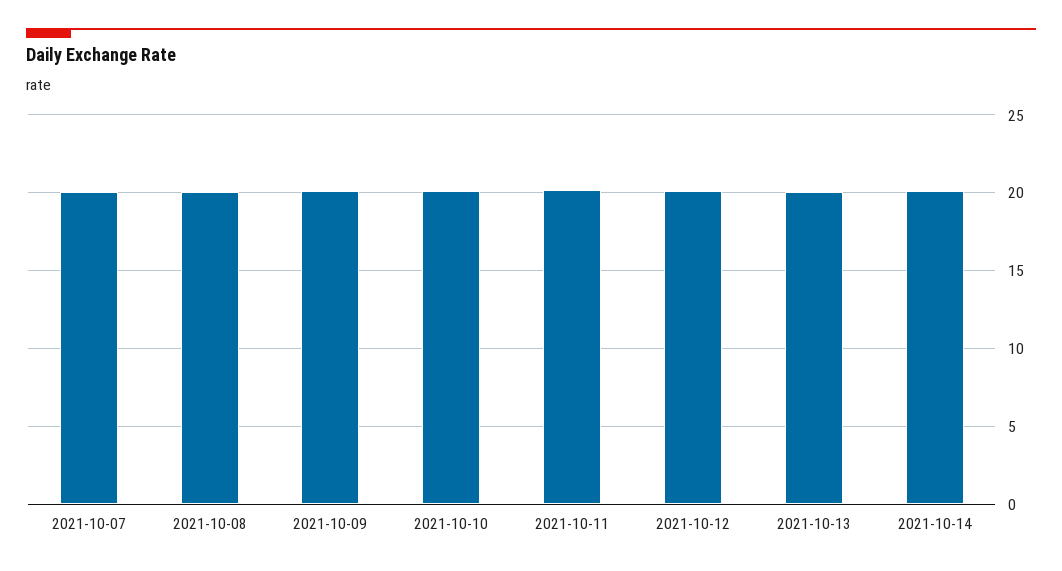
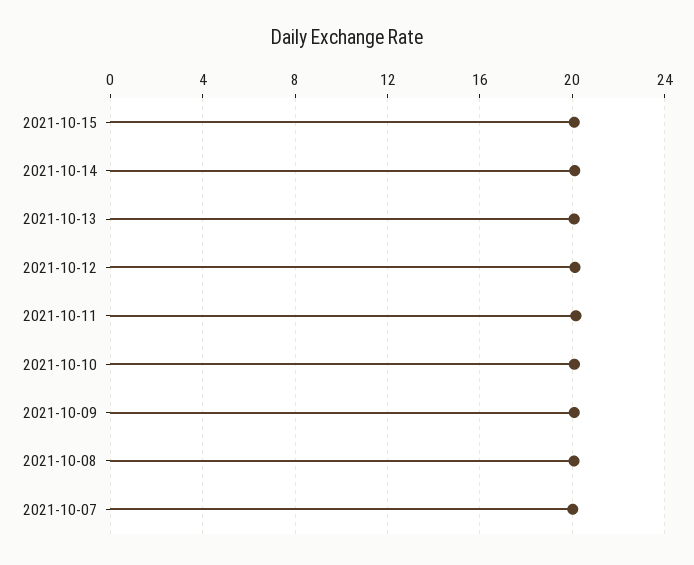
2021-10-15: none -> 20

